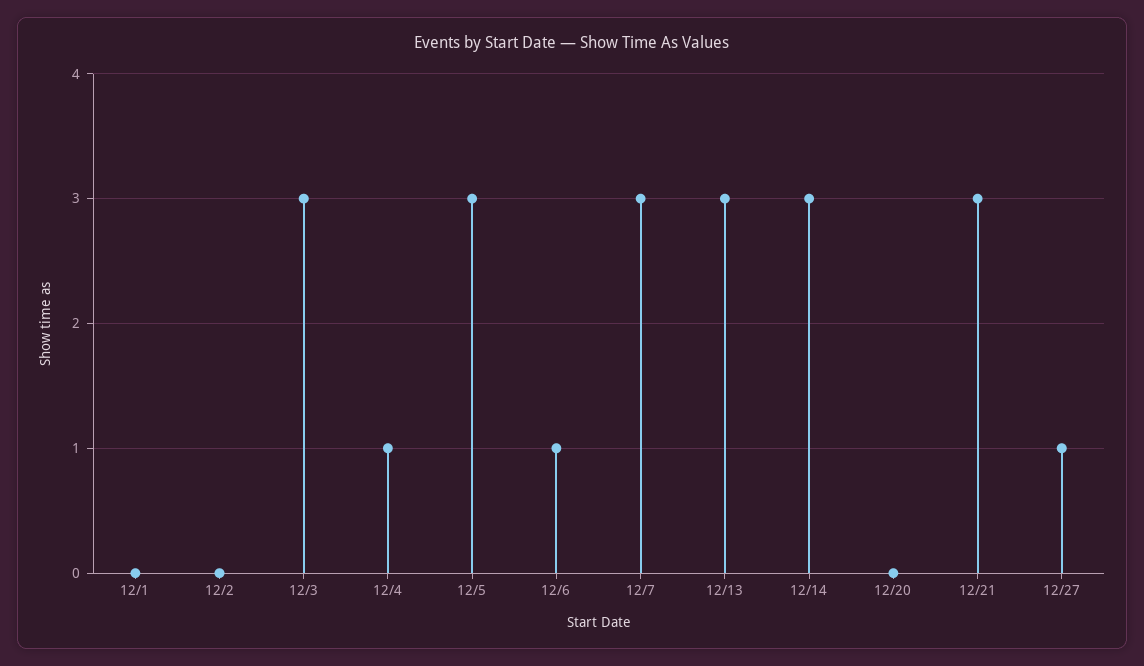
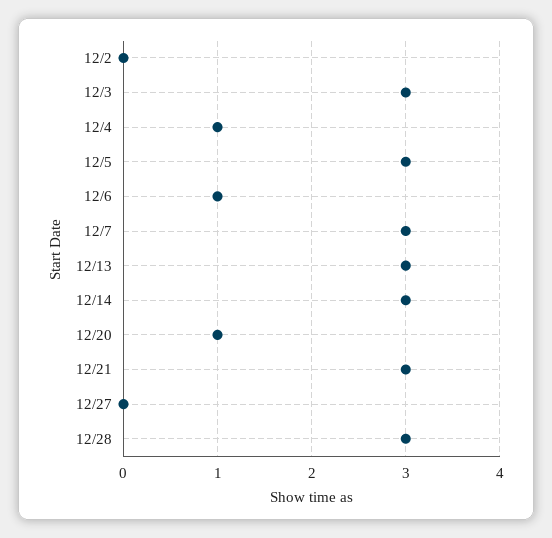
12/1: 0 -> none
12/20: 0 -> 1
12/27: 1 -> 0
12/28: none -> 3

